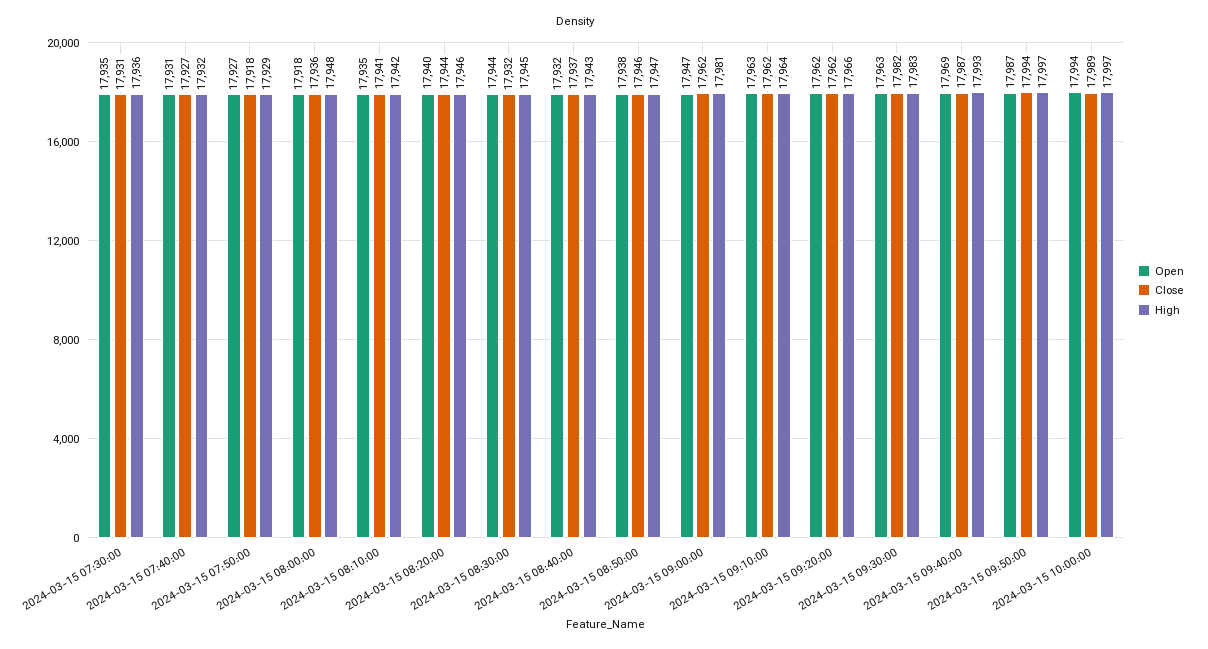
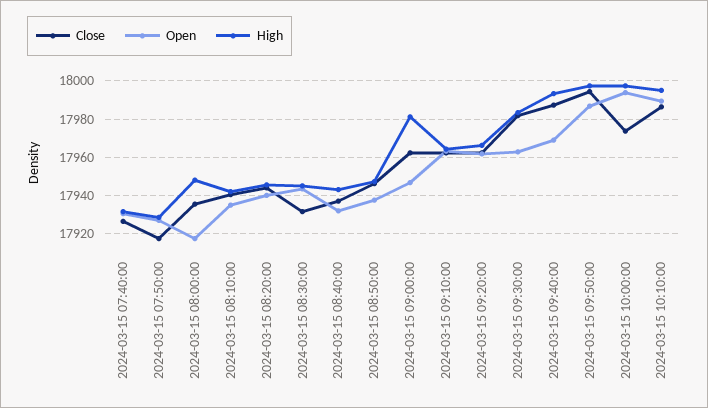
Open, 2024-03-15 07:30:00: 17935 -> none
Close, 2024-03-15 07:30:00: 17931 -> none
High, 2024-03-15 07:30:00: 17936 -> none
Close, 2024-03-15 10:00:00: 17989 -> 17975
Close, 2024-03-15 10:10:00: none -> 17985
Open, 2024-03-15 10:10:00: none -> 17990
High, 2024-03-15 10:10:00: none -> 17995

